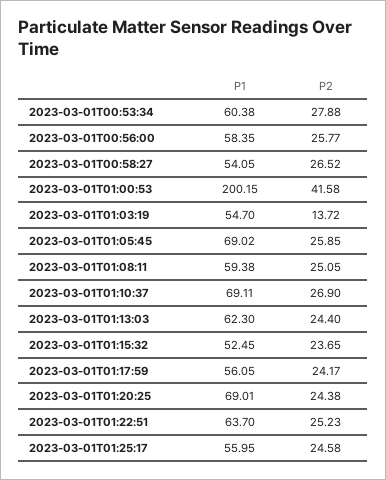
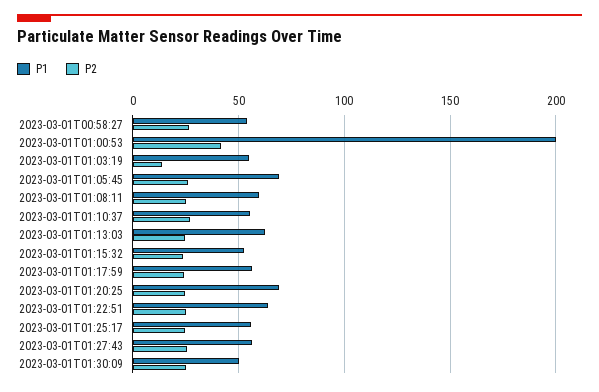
P1, 2023-03-01T00:53:34: 60.38 -> none
P2, 2023-03-01T00:53:34: 27.88 -> none
P1, 2023-03-01T00:56:00: 58.35 -> none
P2, 2023-03-01T00:56:00: 25.77 -> none
P1, 2023-03-01T01:10:37: 69.11 -> 55
P1, 2023-03-01T01:27:43: none -> 55
P2, 2023-03-01T01:27:43: none -> 25
P1, 2023-03-01T01:30:09: none -> 50
P2, 2023-03-01T01:30:09: none -> 25

